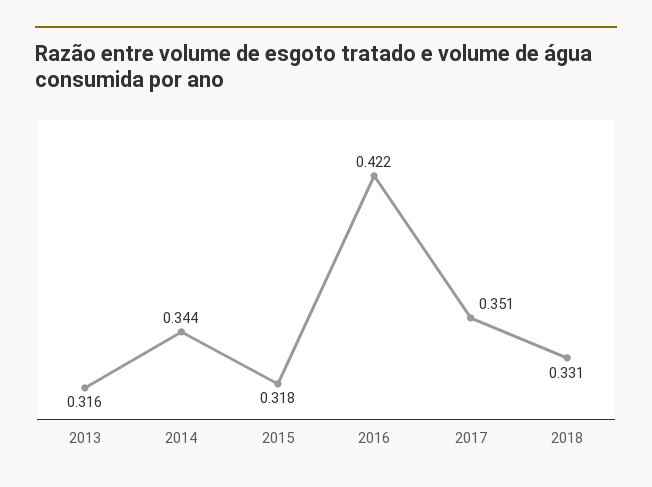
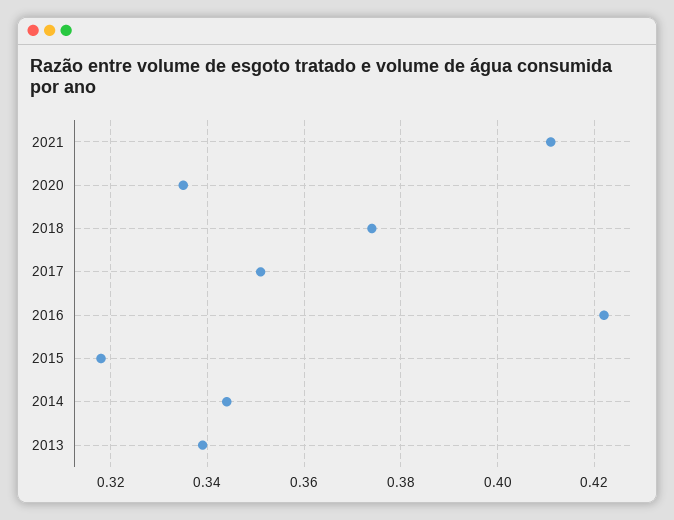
2013: 0.316 -> 0.34
2018: 0.331 -> 0.375
2021: none -> 0.41
2020: none -> 0.335

